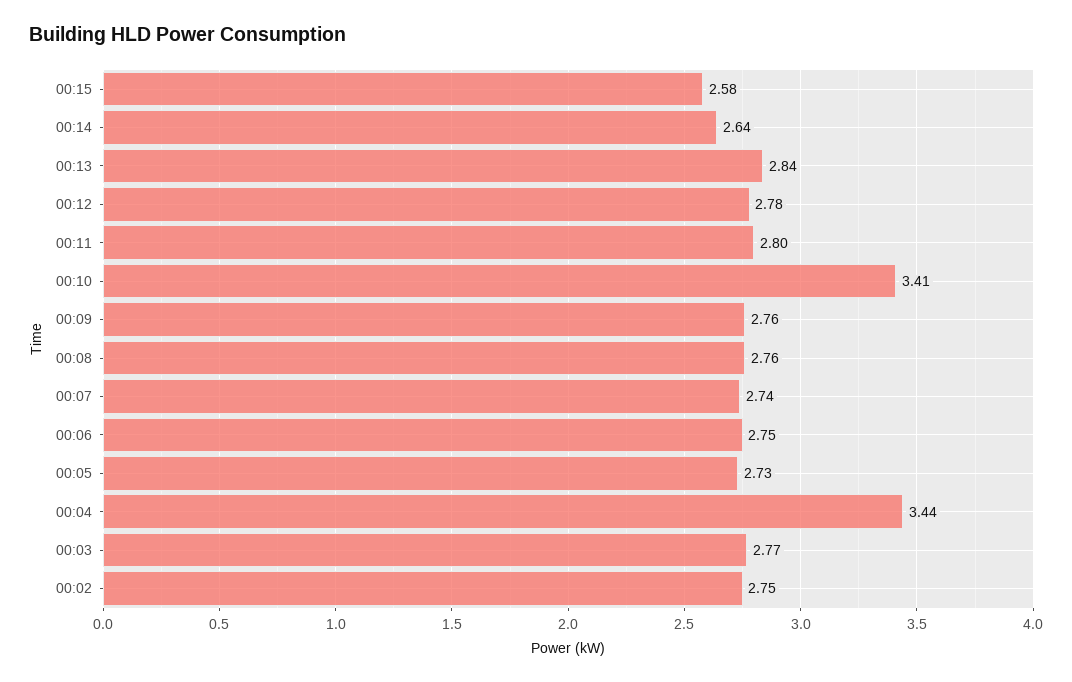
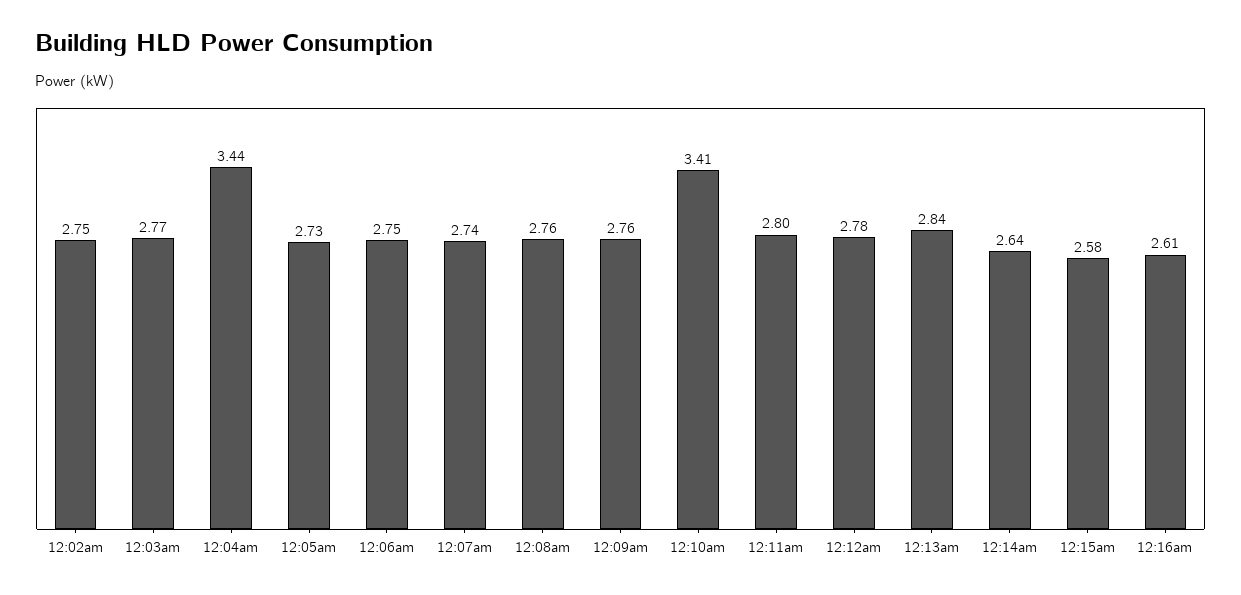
12:16am: none -> 2.61

